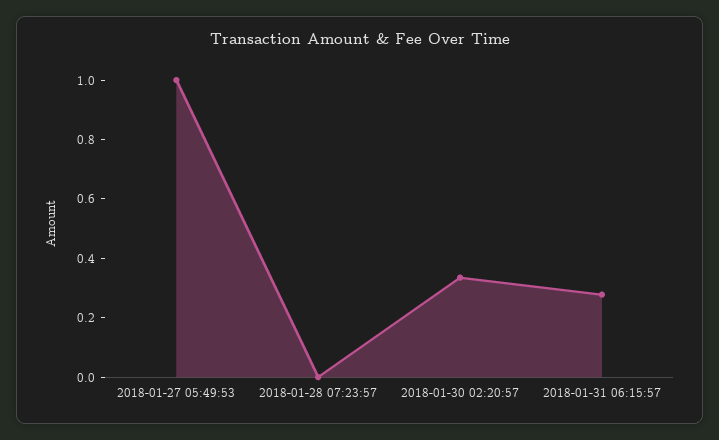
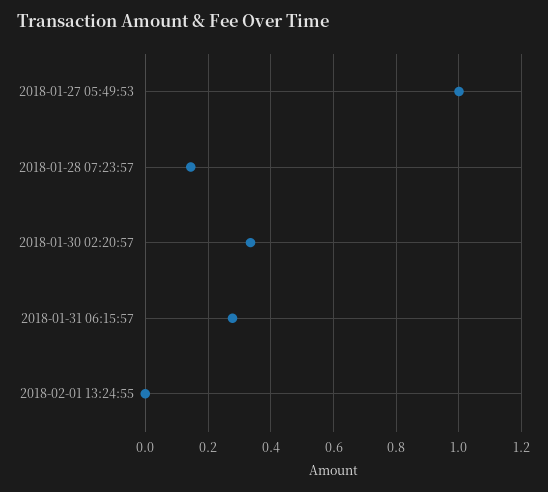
2018-01-28 07:23:57: 0 -> 0.14
2018-02-01 13:24:55: none -> 0

